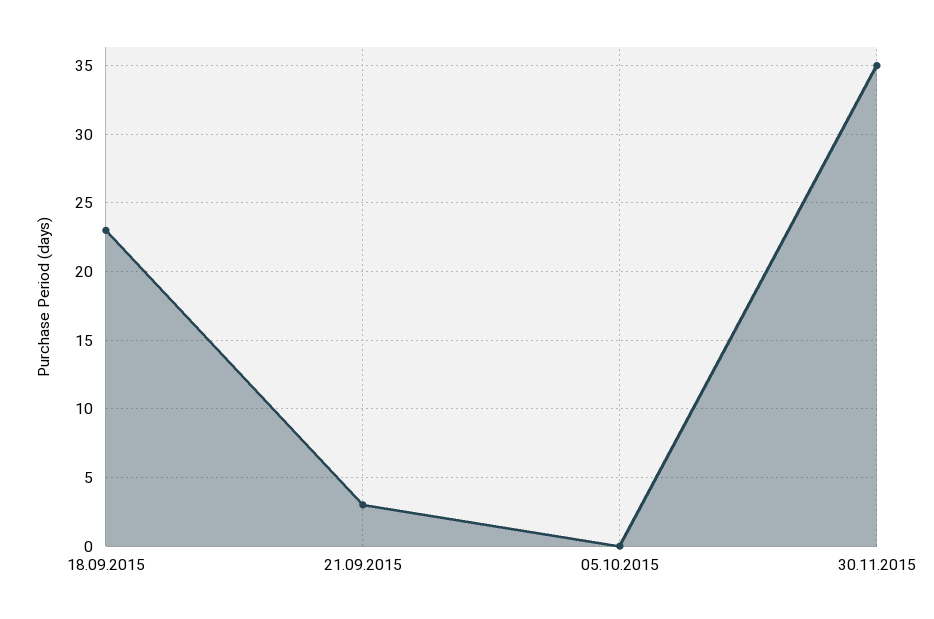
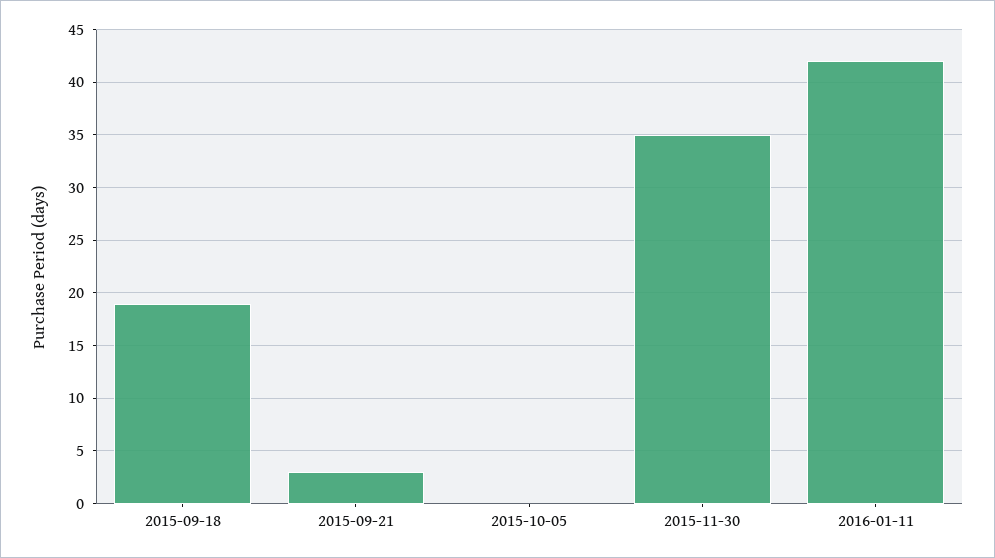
18.09.2015: 23 -> 19
2016-01-11: none -> 42

